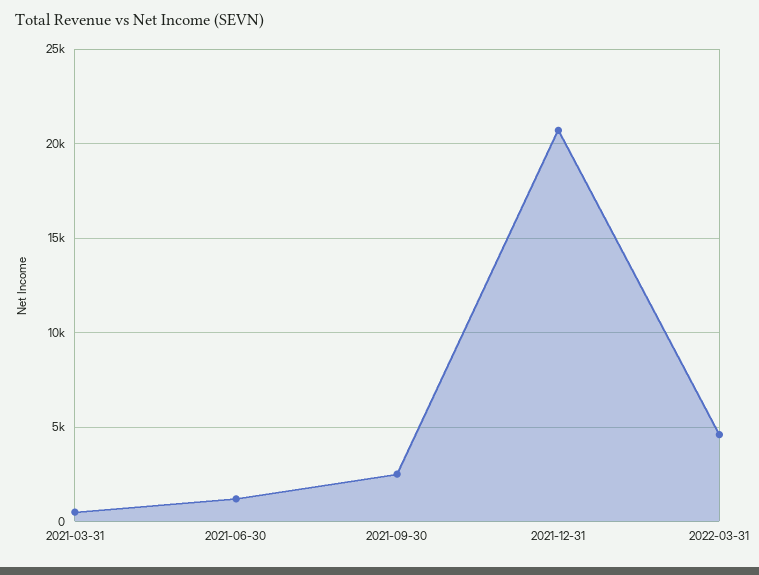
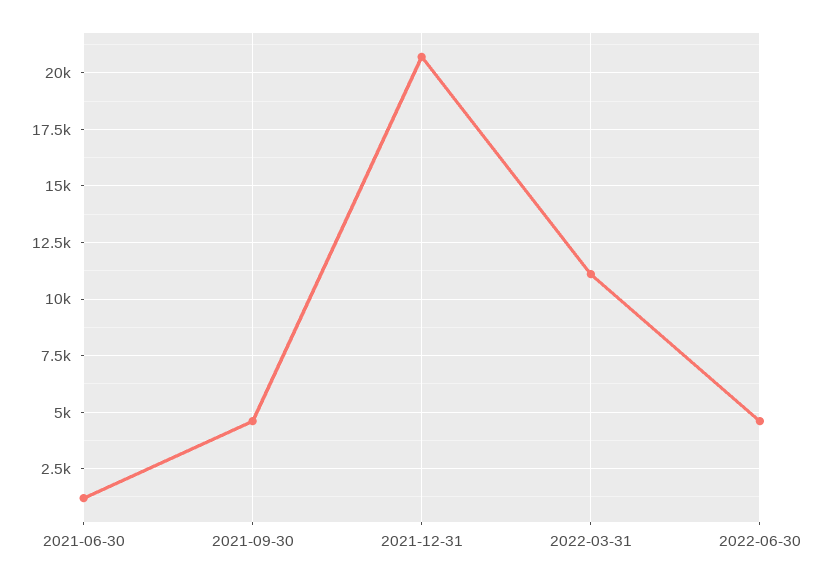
2021-03-31: 500 -> none
2021-09-30: 2500 -> 4500
2022-03-31: 4500 -> 11000
2022-06-30: none -> 4500

